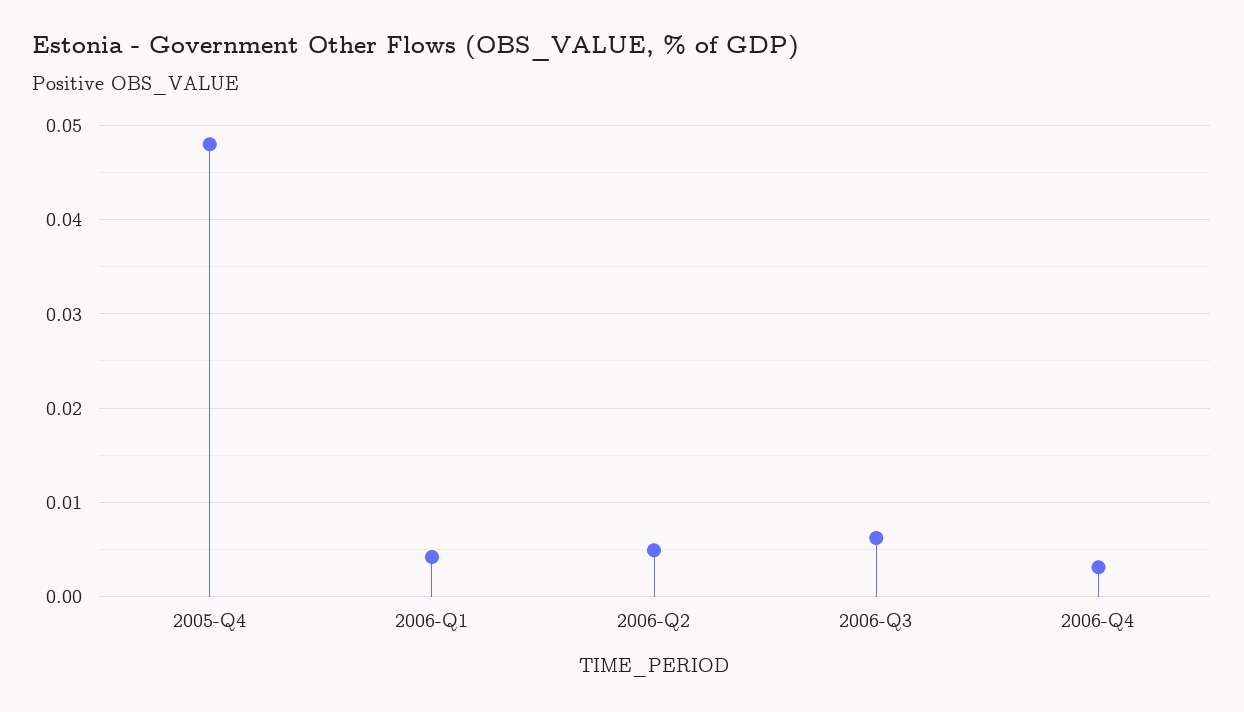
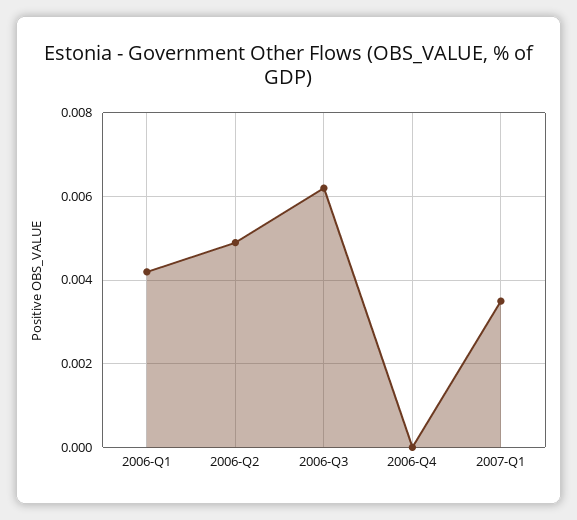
2005-Q4: 0.048 -> none
2006-Q4: 0.003 -> 0
2007-Q1: none -> 0.0035

